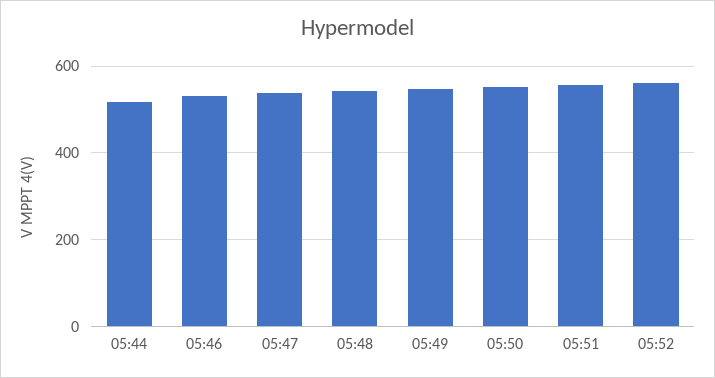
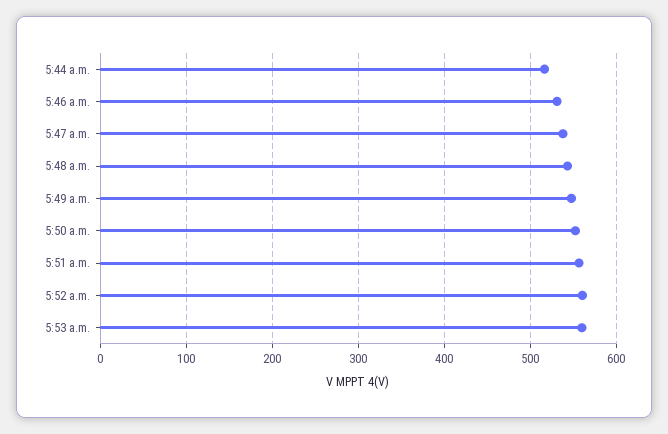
5:53 a.m.: none -> 560

